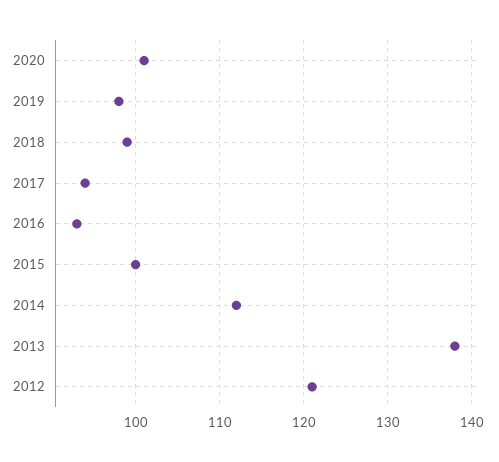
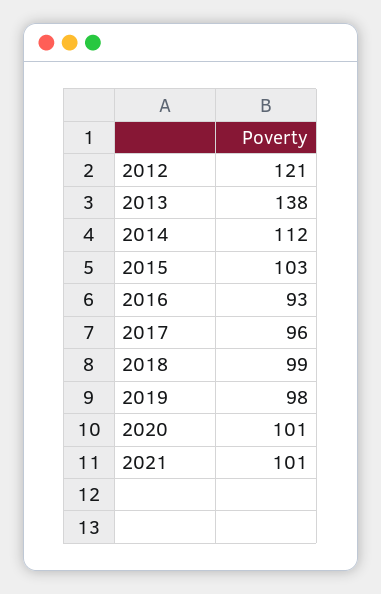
2017: 94 -> 96
2015: 100 -> 103
2021: none -> 101

